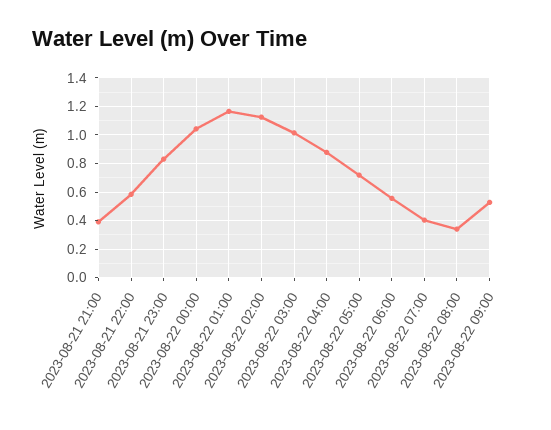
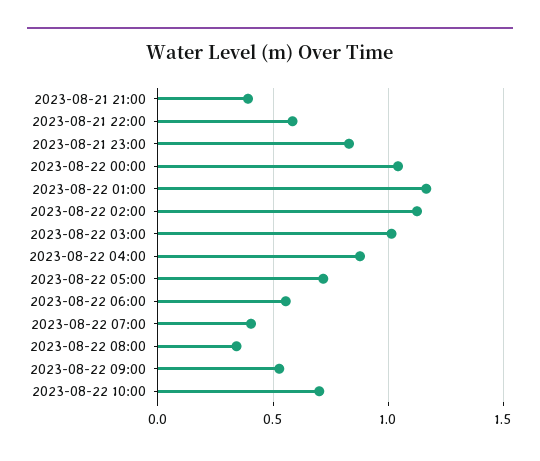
2023-08-22 10:00: none -> 0.7

